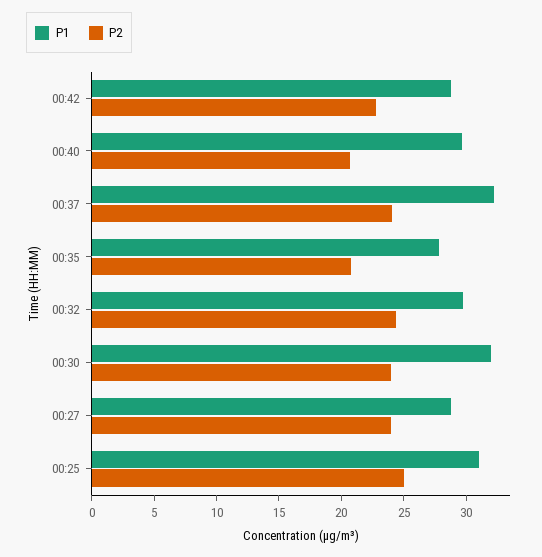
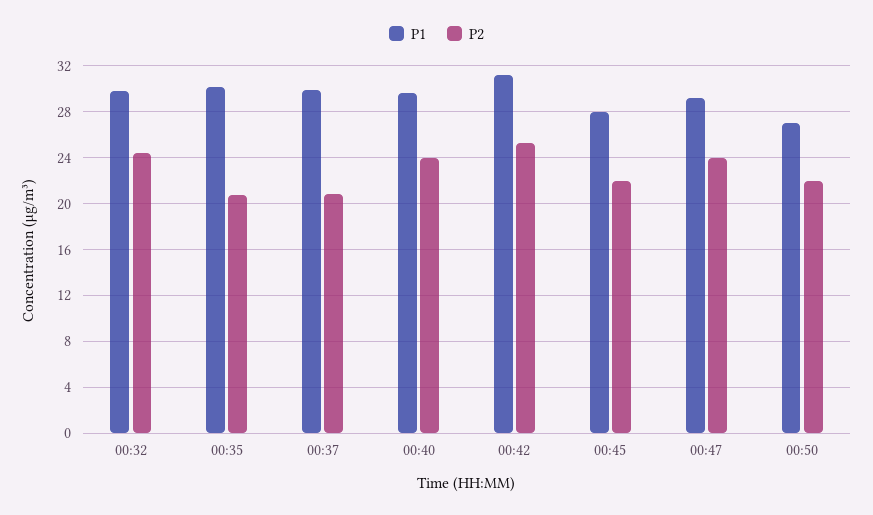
P1, 00:42: 29 -> 31
P2, 00:42: 23 -> 25
P2, 00:40: 21 -> 24
P1, 00:37: 32 -> 30
P2, 00:37: 24 -> 21
P1, 00:35: 28 -> 30
P1, 00:30: 32 -> none
P2, 00:30: 24 -> none
P1, 00:27: 29 -> none
P2, 00:27: 24 -> none
P1, 00:25: 31 -> none
P2, 00:25: 25 -> none
P1, 00:45: none -> 28
P2, 00:45: none -> 22
P1, 00:47: none -> 29
P2, 00:47: none -> 24
P1, 00:50: none -> 27
P2, 00:50: none -> 22

